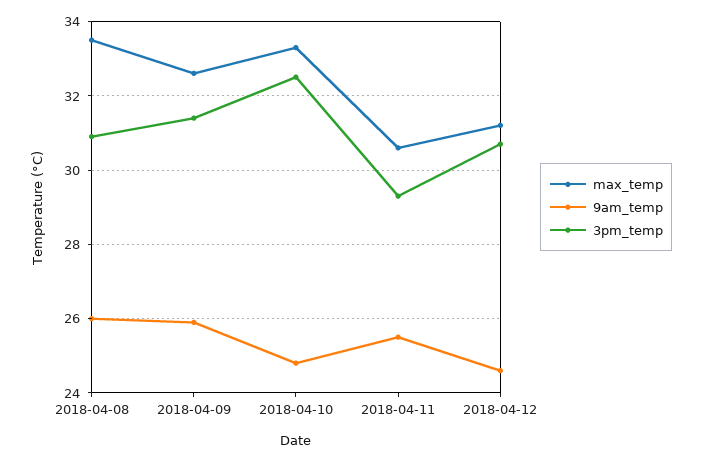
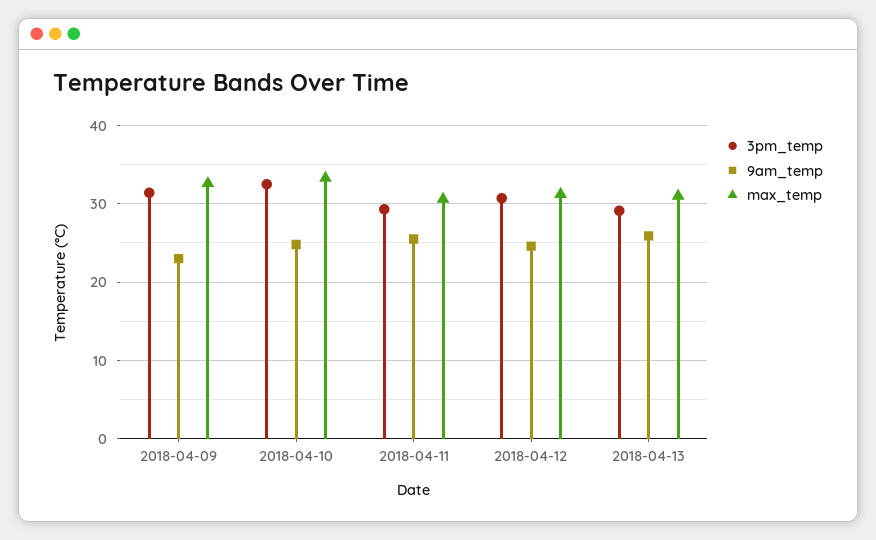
max_temp, 2018-04-08: 33.5 -> none
9am_temp, 2018-04-08: 26 -> none
3pm_temp, 2018-04-08: 31 -> none
9am_temp, 2018-04-09: 26 -> 23
3pm_temp, 2018-04-13: none -> 29
9am_temp, 2018-04-13: none -> 26
max_temp, 2018-04-13: none -> 31

